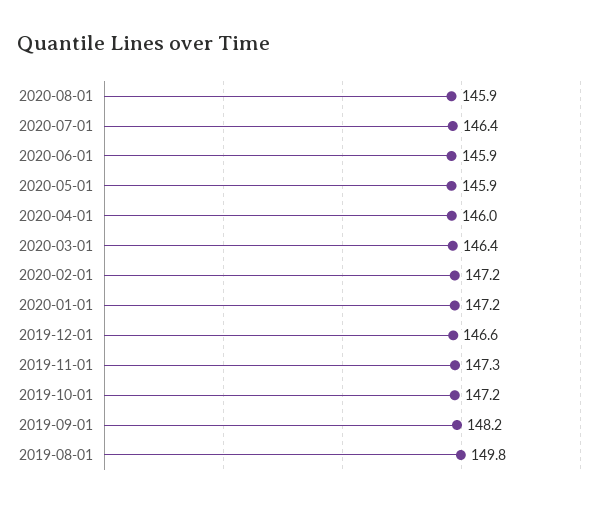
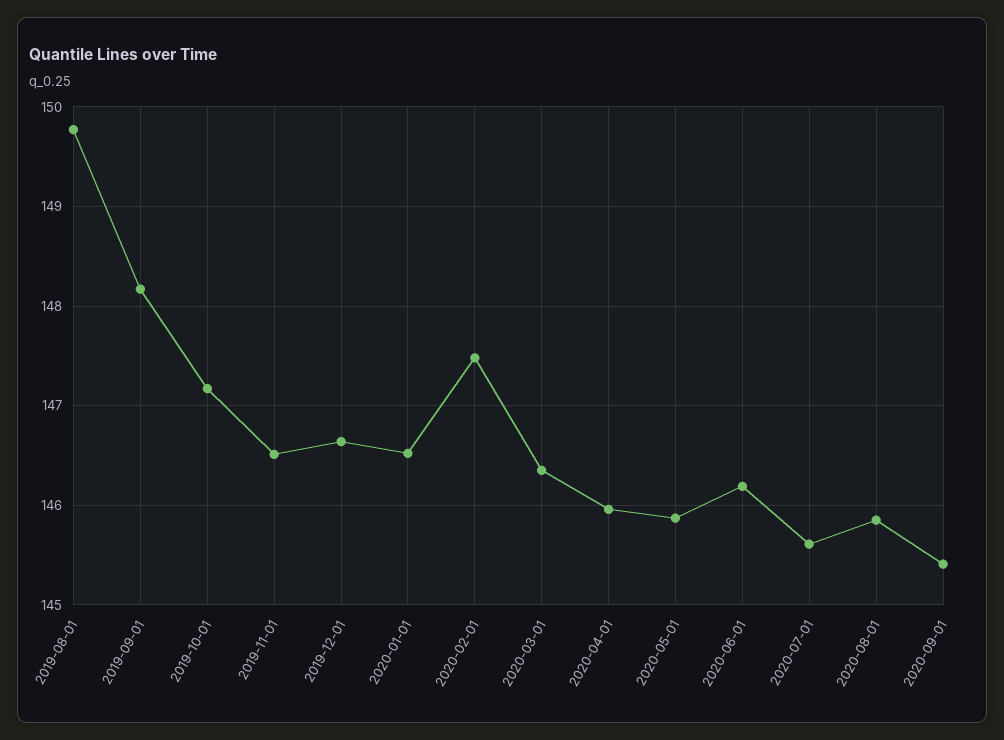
2020-07-01: 146.4 -> 145.6
2020-06-01: 145.9 -> 146.2
2020-02-01: 147.2 -> 147.5
2020-01-01: 147.2 -> 146.5
2019-11-01: 147.3 -> 146.5
2020-09-01: none -> 145.4

